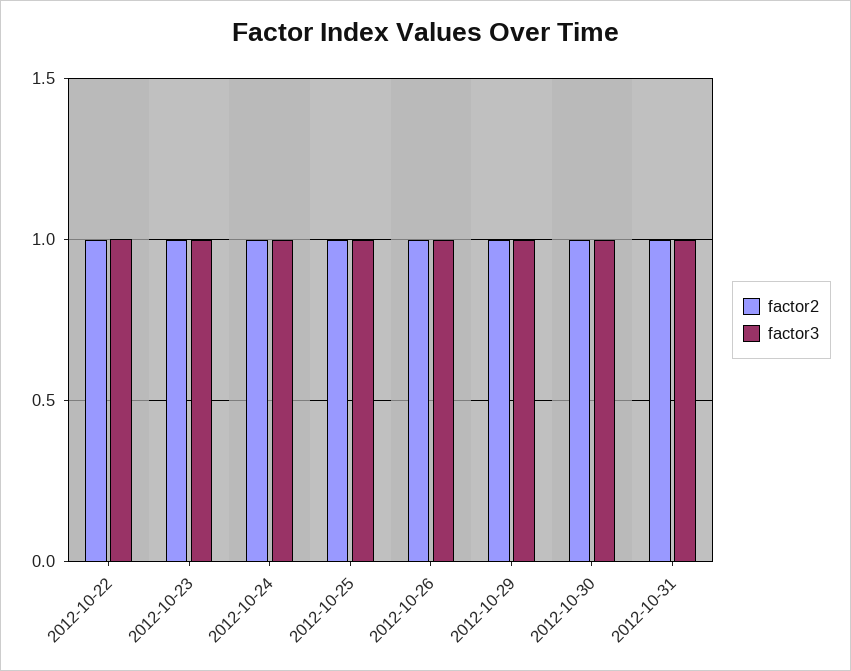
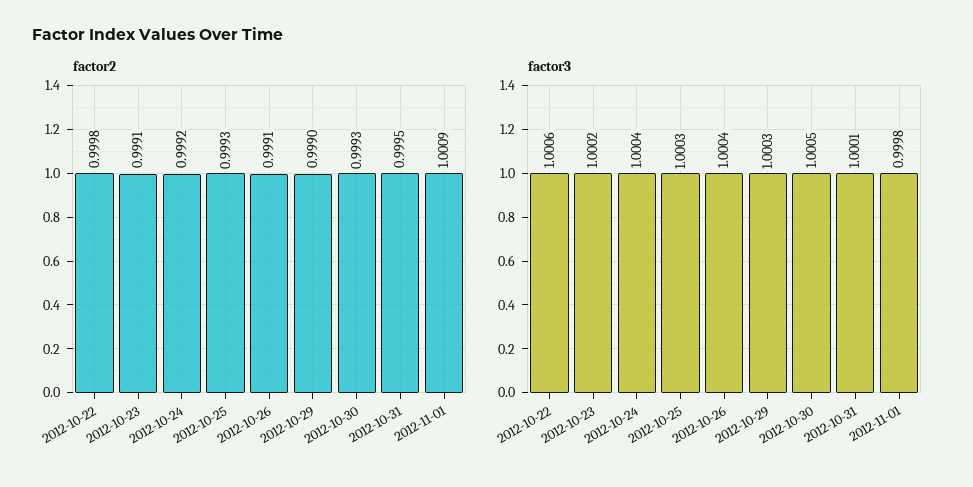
factor2, 2012-11-01: none -> 1.0009
factor3, 2012-11-01: none -> 0.9998

